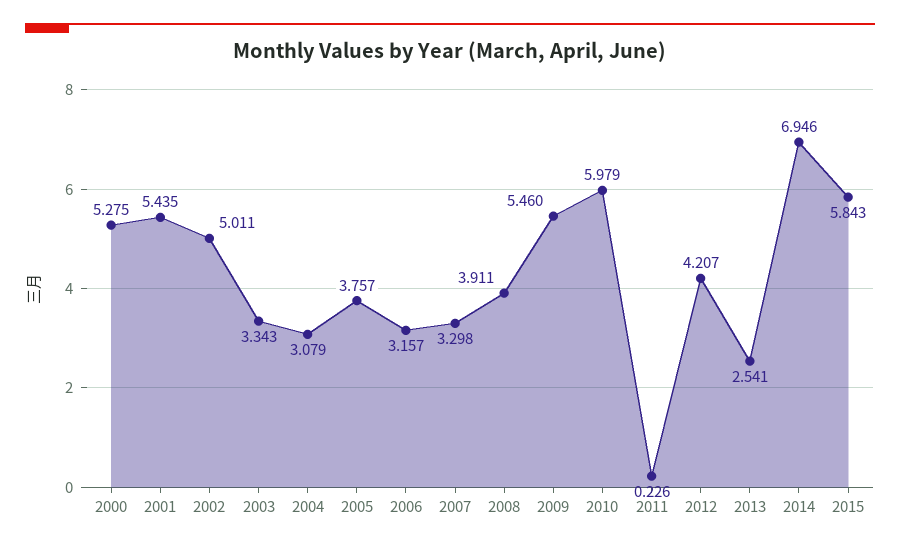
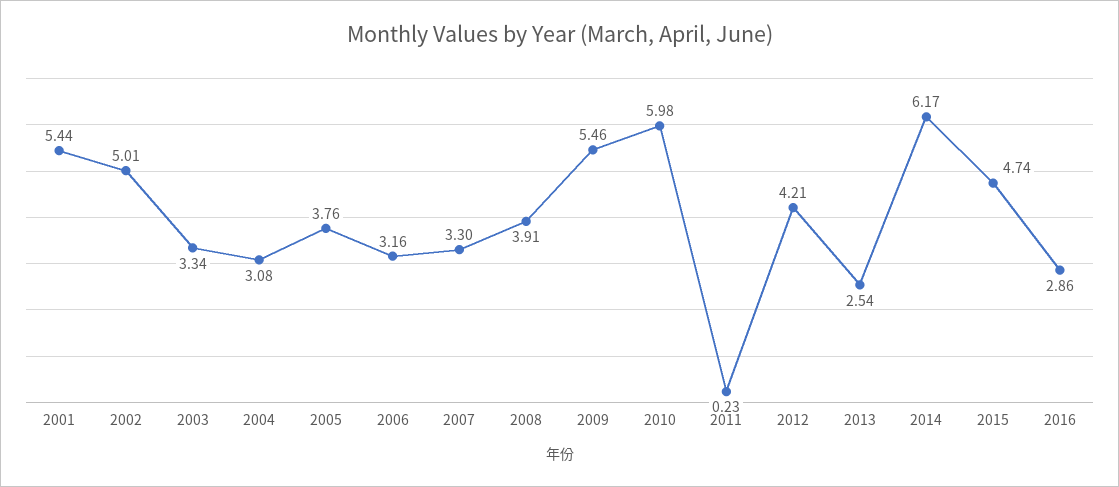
2000: 5.275 -> none
2014: 6.946 -> 6.17
2015: 5.843 -> 4.74
2016: none -> 2.86

